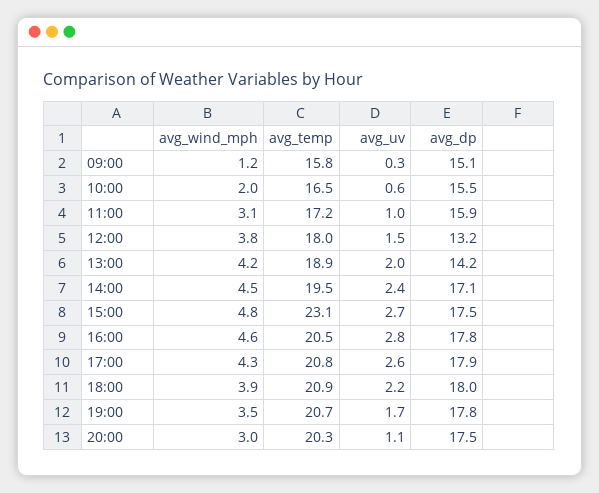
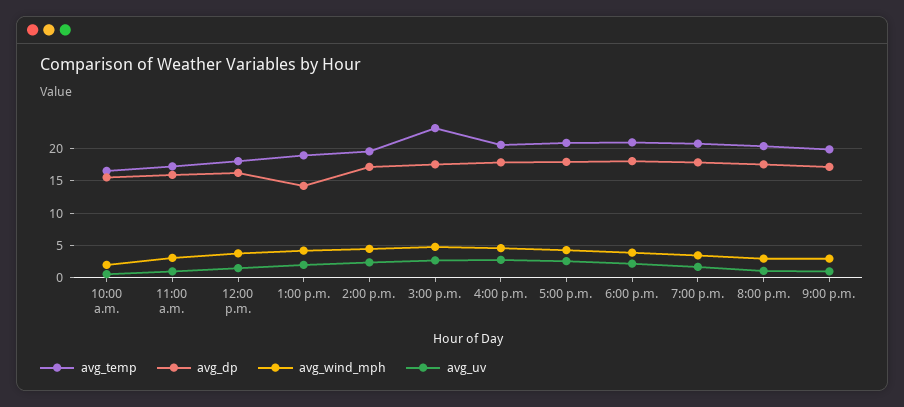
avg_wind_mph, 09:00: 1.2 -> none
avg_temp, 09:00: 15.8 -> none
avg_uv, 09:00: 0.3 -> none
avg_dp, 09:00: 15.1 -> none
avg_dp, 12:00: 13.2 -> 16
avg_temp, 9:00 p.m.: none -> 20
avg_dp, 9:00 p.m.: none -> 17
avg_wind_mph, 9:00 p.m.: none -> 3
avg_uv, 9:00 p.m.: none -> 1

